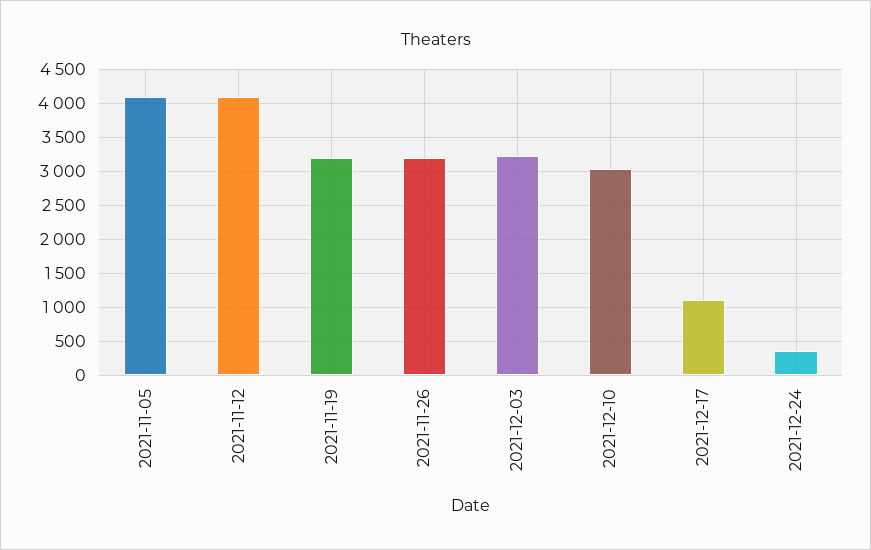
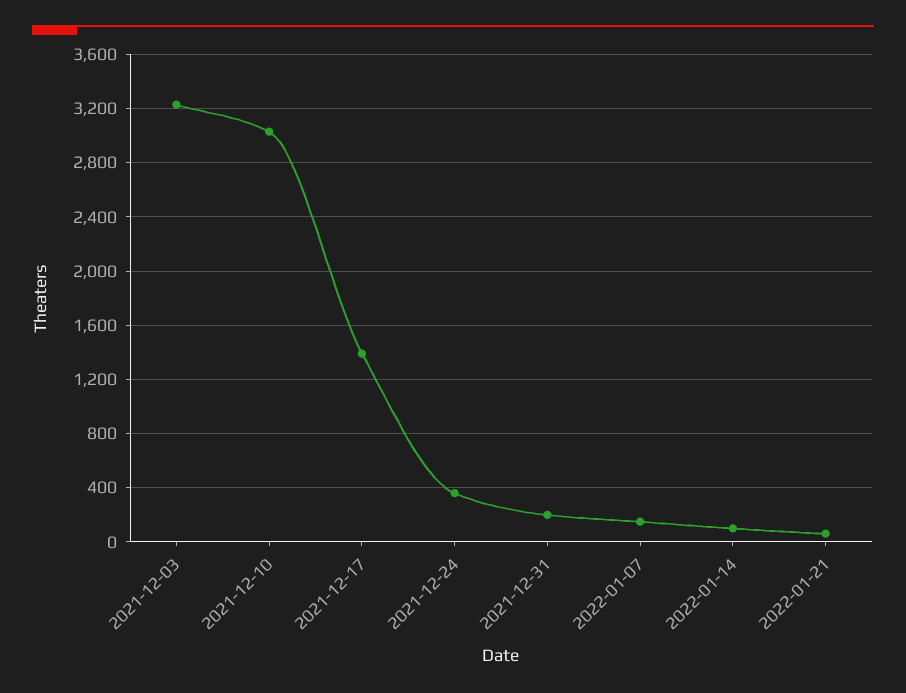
2021-11-05: 4100 -> none
2021-11-12: 4100 -> none
2021-11-19: 3200 -> none
2021-11-26: 3200 -> none
2021-12-17: 1100 -> 1400
2021-12-31: none -> 200
2022-01-07: none -> 150
2022-01-14: none -> 100
2022-01-21: none -> 50

